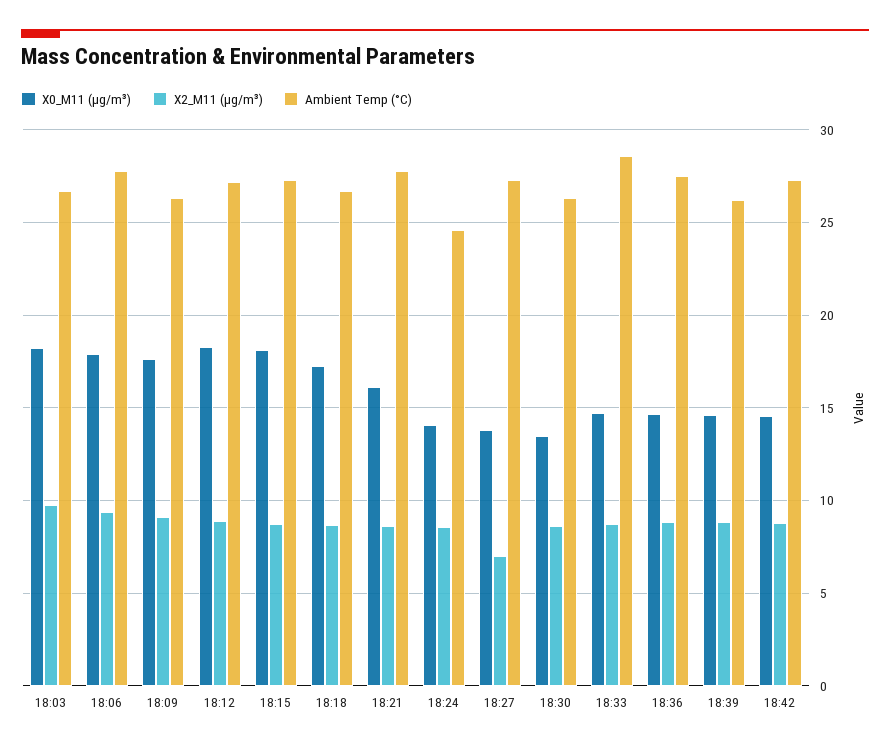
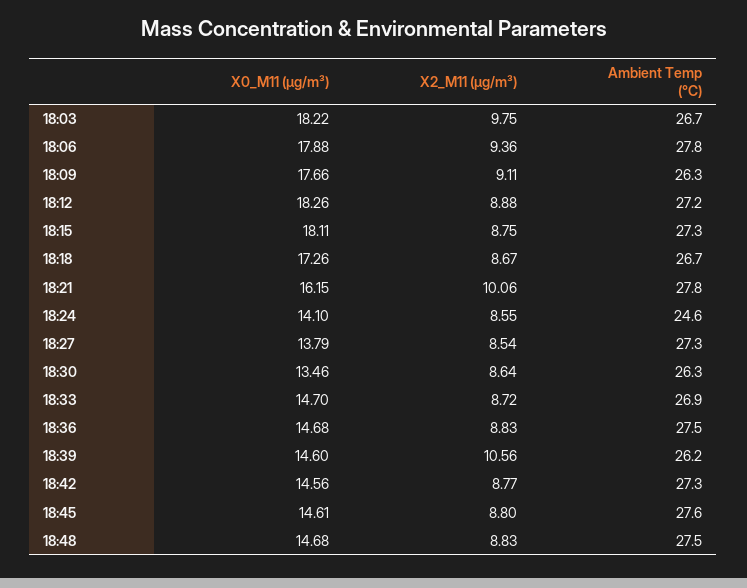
X2_M11 (μg/m³), 18:21: 8.5 -> 10.06
X2_M11 (μg/m³), 18:27: 7 -> 8.54
Ambient Temp (°C), 18:33: 28.5 -> 26.9
X2_M11 (μg/m³), 18:39: 9 -> 10.56
X0_M11 (μg/m³), 18:45: none -> 14.61
X2_M11 (μg/m³), 18:45: none -> 8.8
Ambient Temp (°C), 18:45: none -> 27.6
X0_M11 (μg/m³), 18:48: none -> 14.68
X2_M11 (μg/m³), 18:48: none -> 8.83
Ambient Temp (°C), 18:48: none -> 27.5

